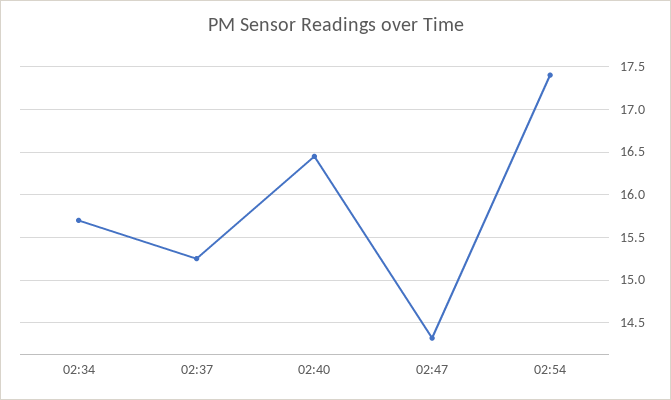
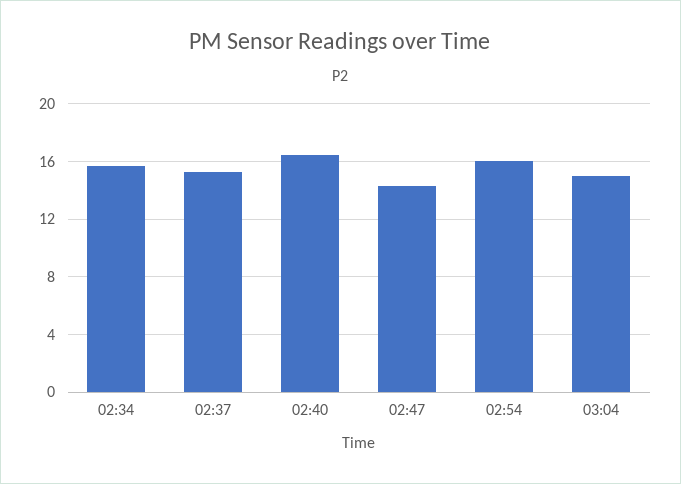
02:54: 17.4 -> 16
03:04: none -> 15

